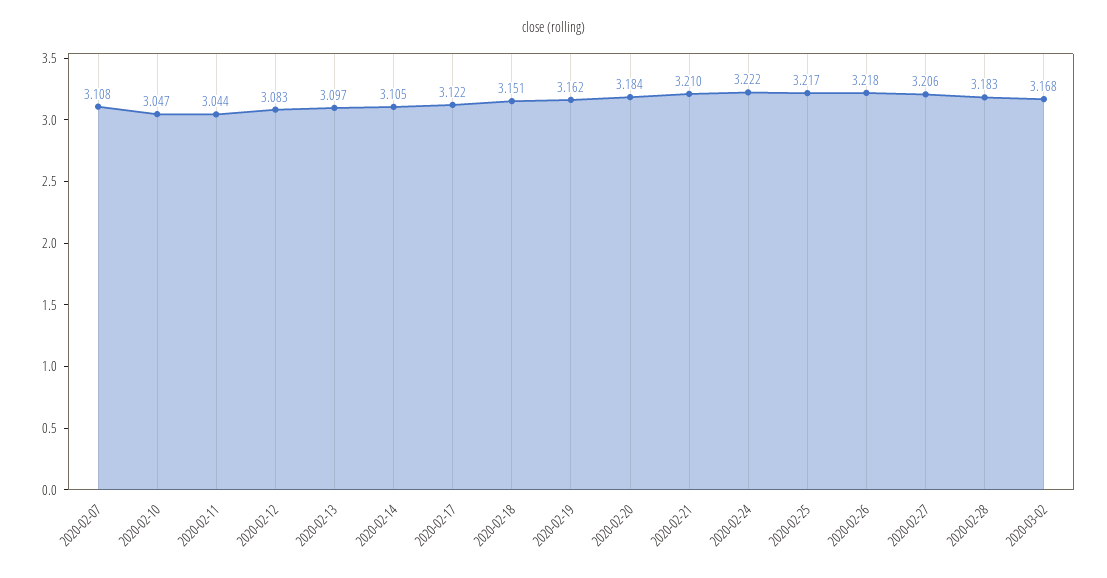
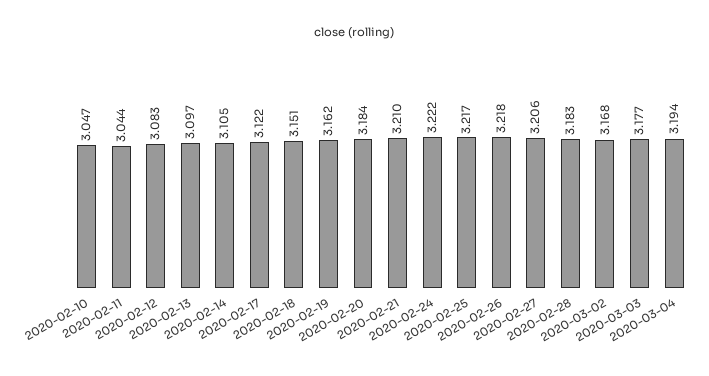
2020-02-07: 3.108 -> none
2020-03-03: none -> 3.177
2020-03-04: none -> 3.194

